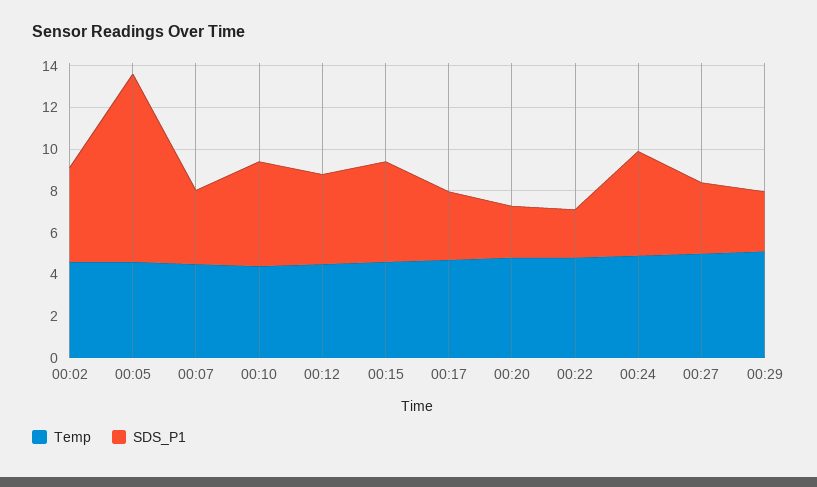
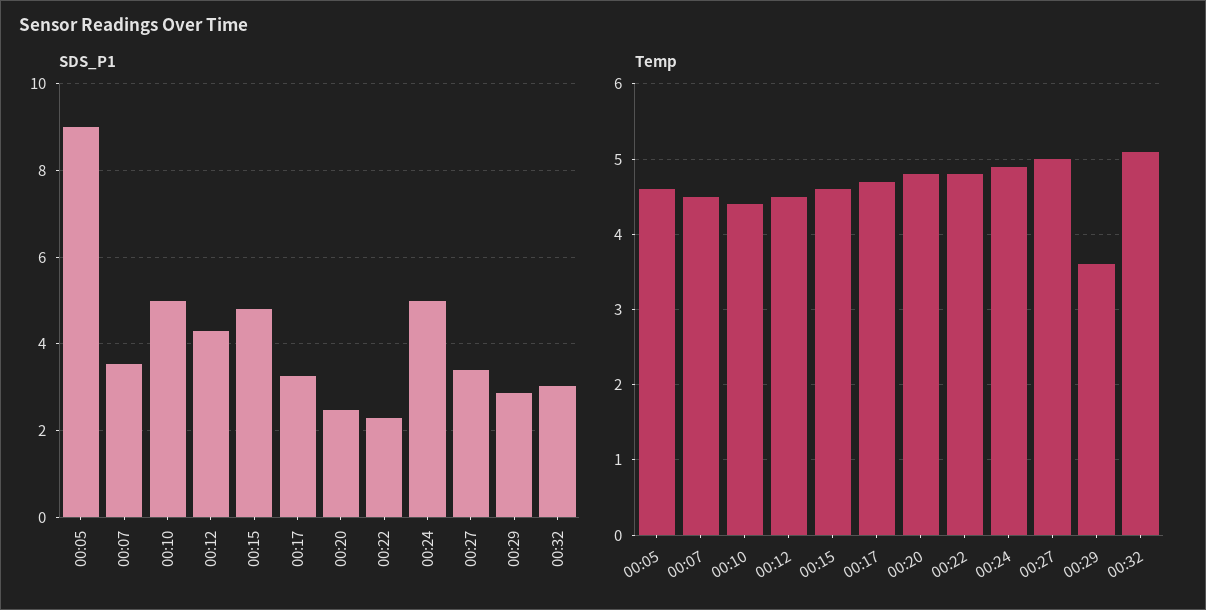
Temp, 00:02: 4.5 -> none
SDS_P1, 00:02: 4.5 -> none
Temp, 00:29: 5 -> 3.6
SDS_P1, 00:32: none -> 3
Temp, 00:32: none -> 5.1

